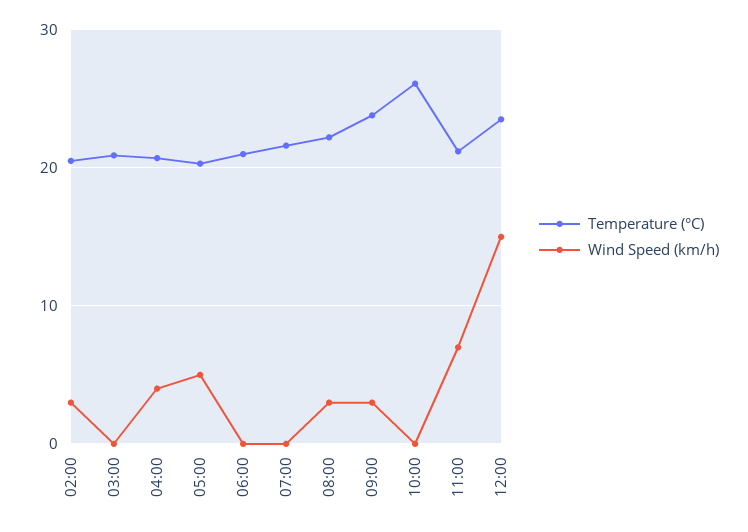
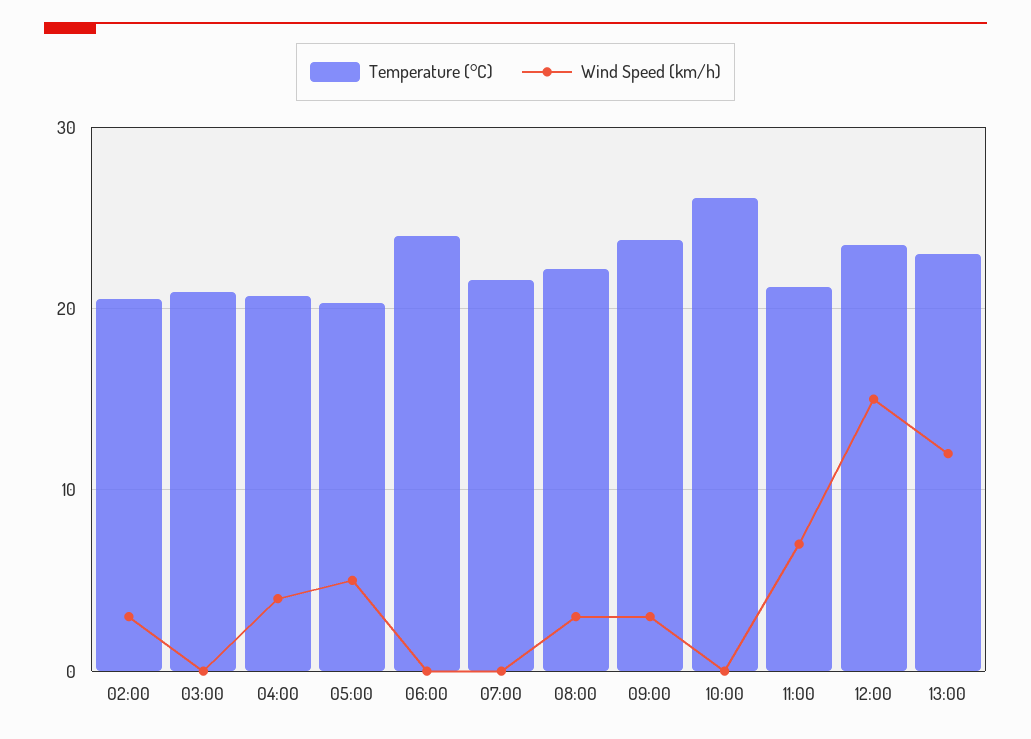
Temperature (°C), 06:00: 21 -> 24
Temperature (°C), 13:00: none -> 23
Wind Speed (km/h), 13:00: none -> 12

